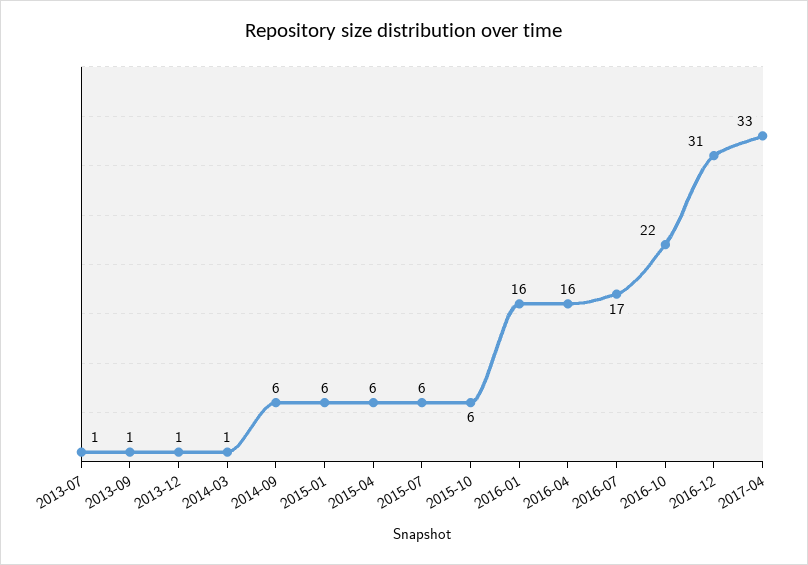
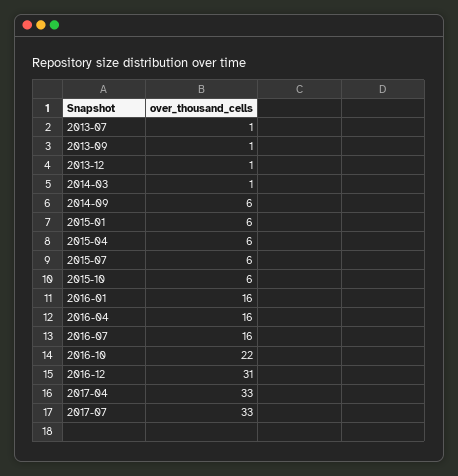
2016-07: 17 -> 16
2017-07: none -> 33

